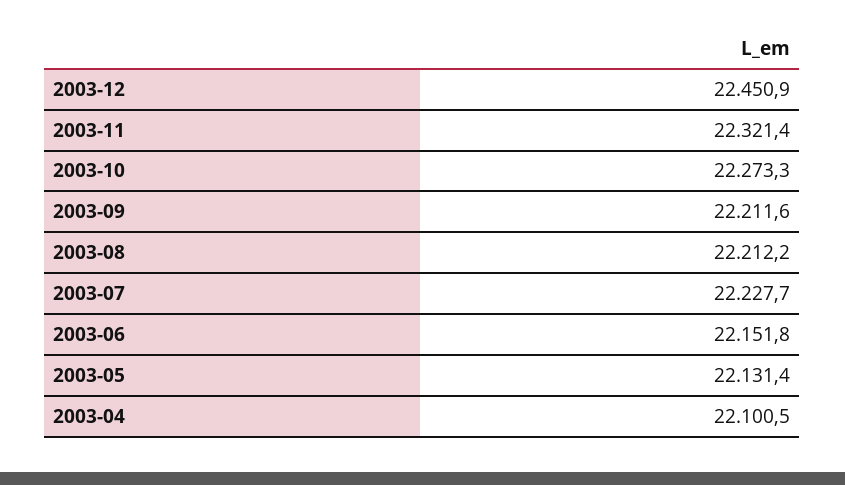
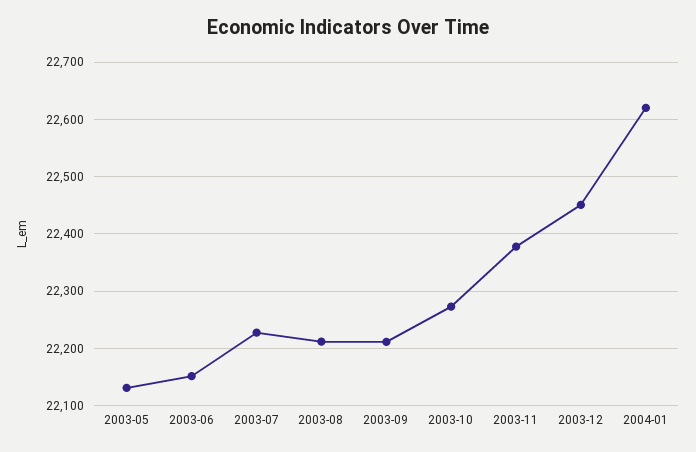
2003-11: 22321.4 -> 22380
2003-04: 22100.5 -> none
2004-01: none -> 22620

